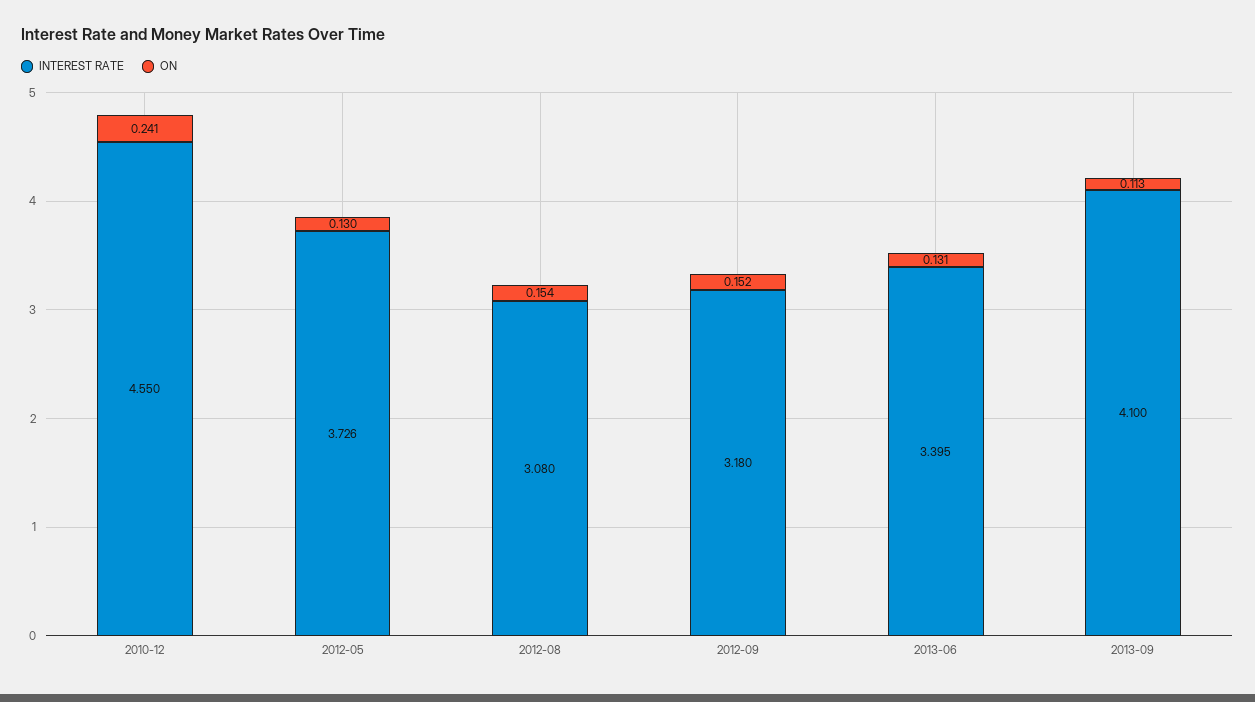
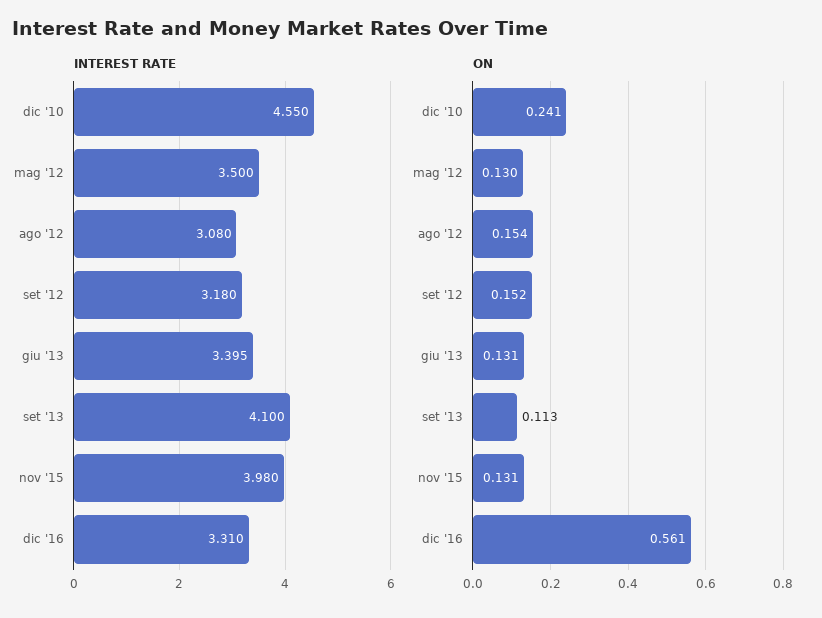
INTEREST RATE, 2012-05: 3.726 -> 3.5
INTEREST RATE, nov '15: none -> 3.98
INTEREST RATE, dic '16: none -> 3.31
ON, nov '15: none -> 0.131
ON, dic '16: none -> 0.561

